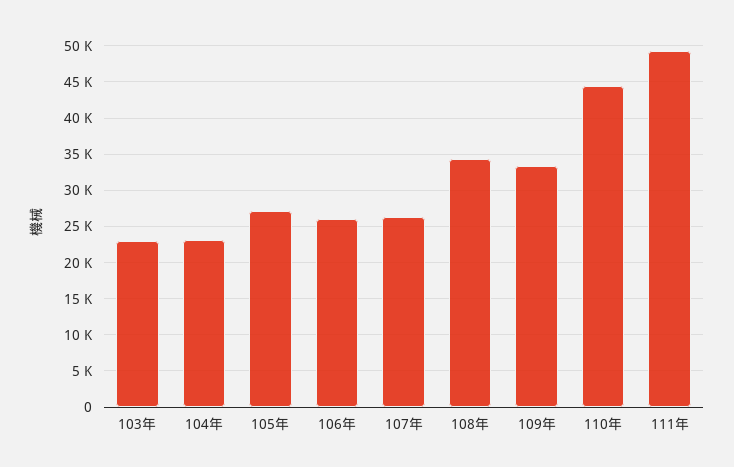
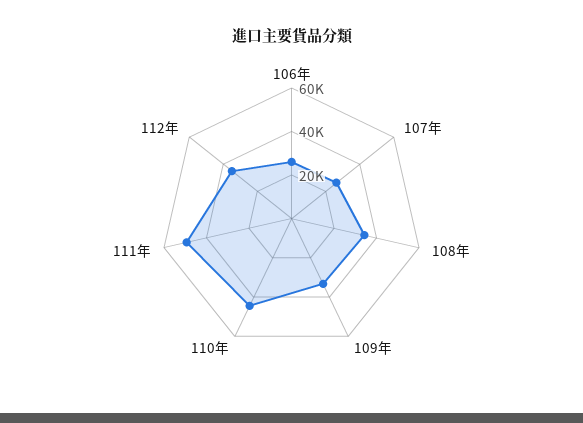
103年: 23000 -> none
104年: 23000 -> none
105年: 27000 -> none
112年: none -> 35000

